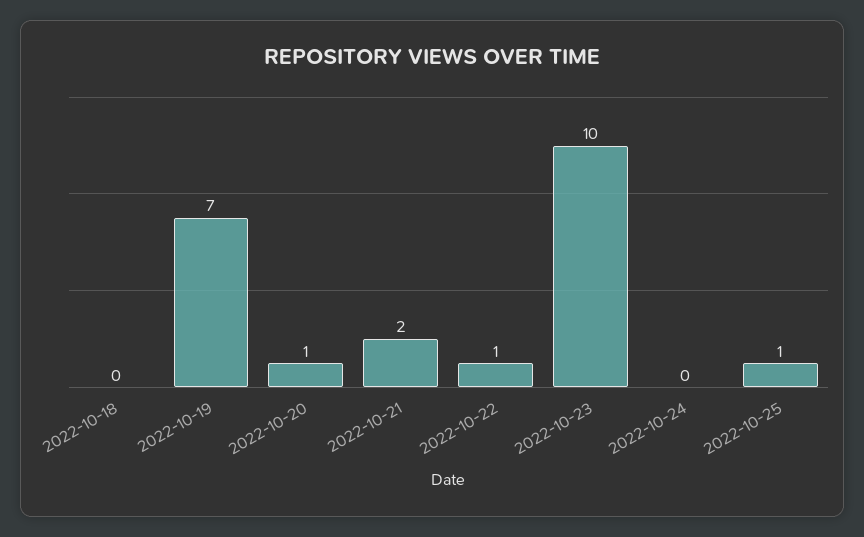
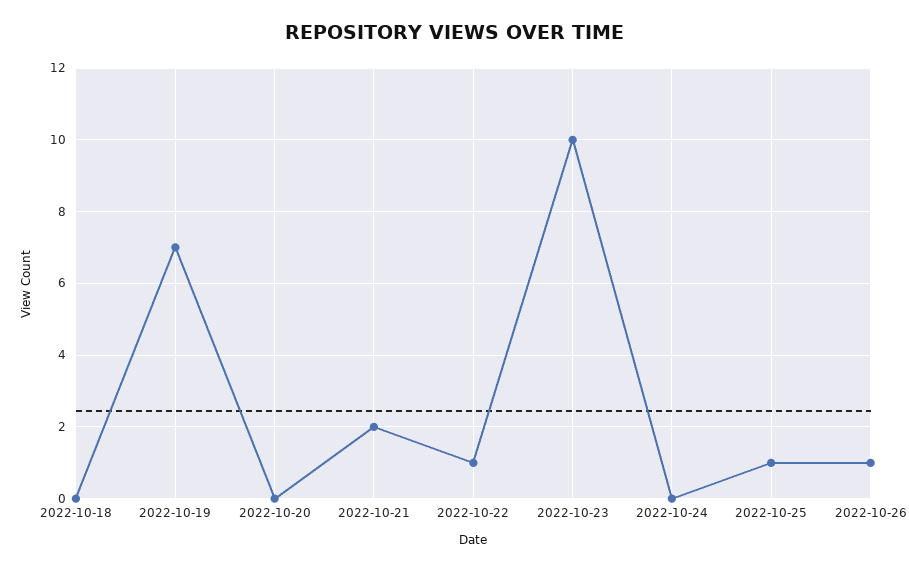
2022-10-20: 1 -> 0
2022-10-26: none -> 1

